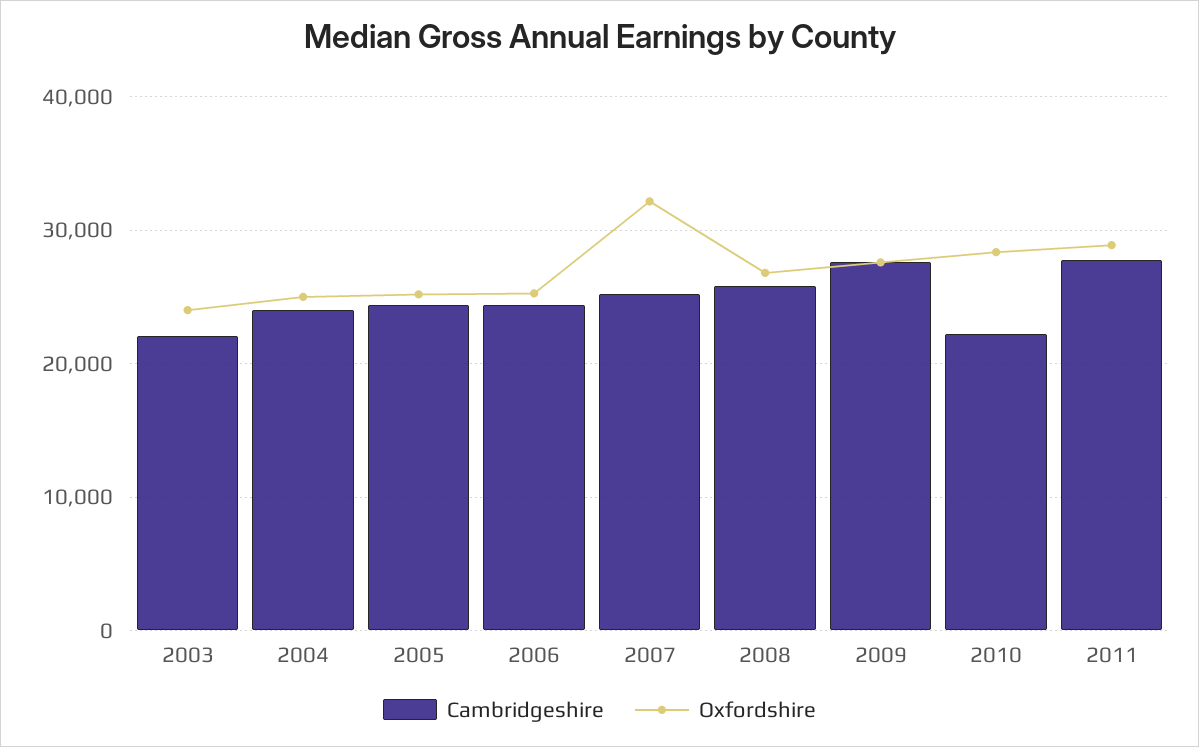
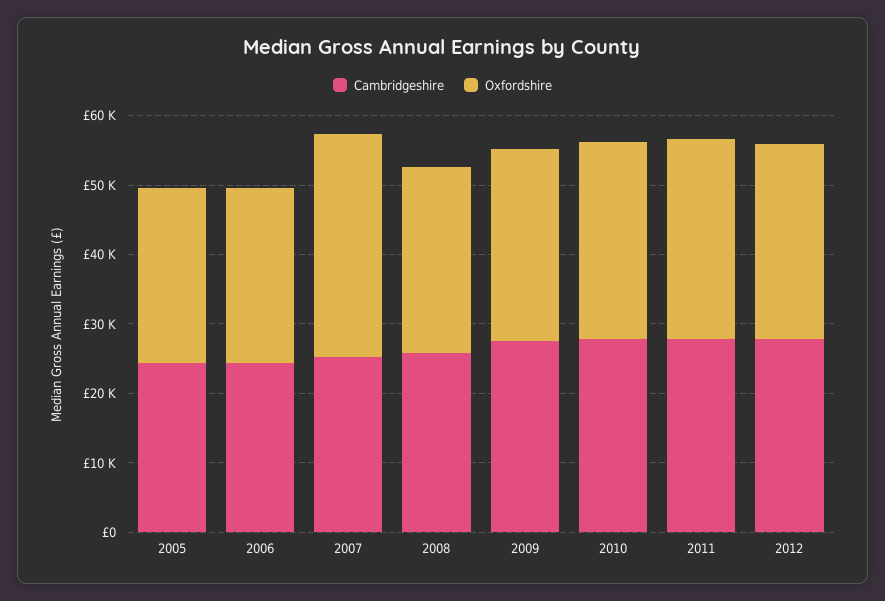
Cambridgeshire, 2003: 22000 -> none
Oxfordshire, 2003: 24000 -> none
Cambridgeshire, 2004: 24000 -> none
Oxfordshire, 2004: 25000 -> none
Cambridgeshire, 2010: 22000 -> 28000
Cambridgeshire, 2012: none -> 28000
Oxfordshire, 2012: none -> 28000

